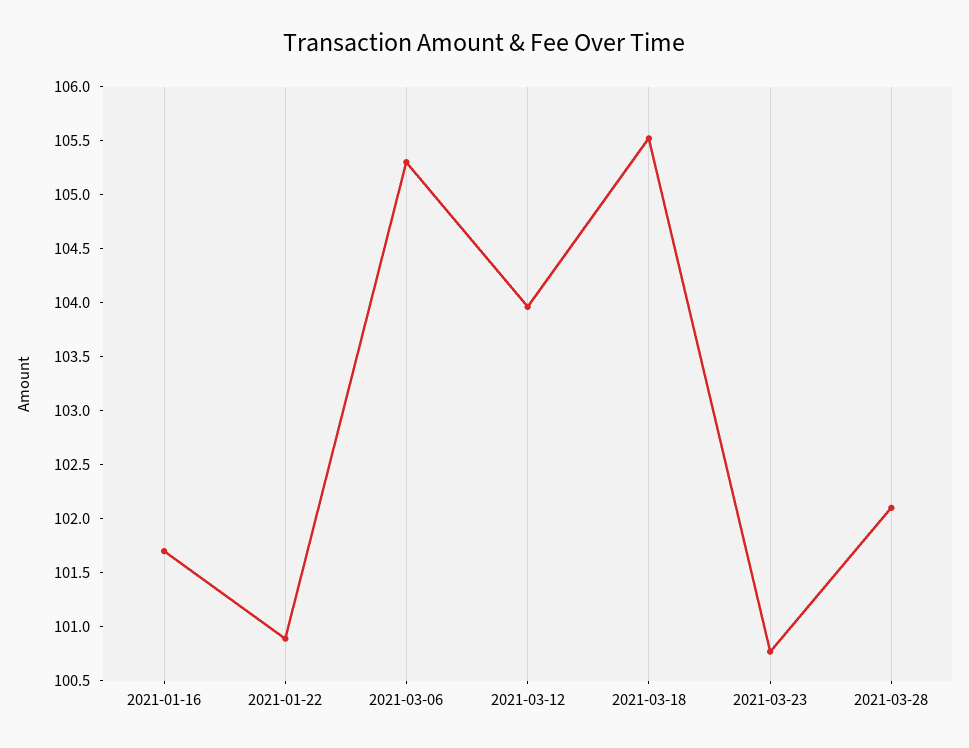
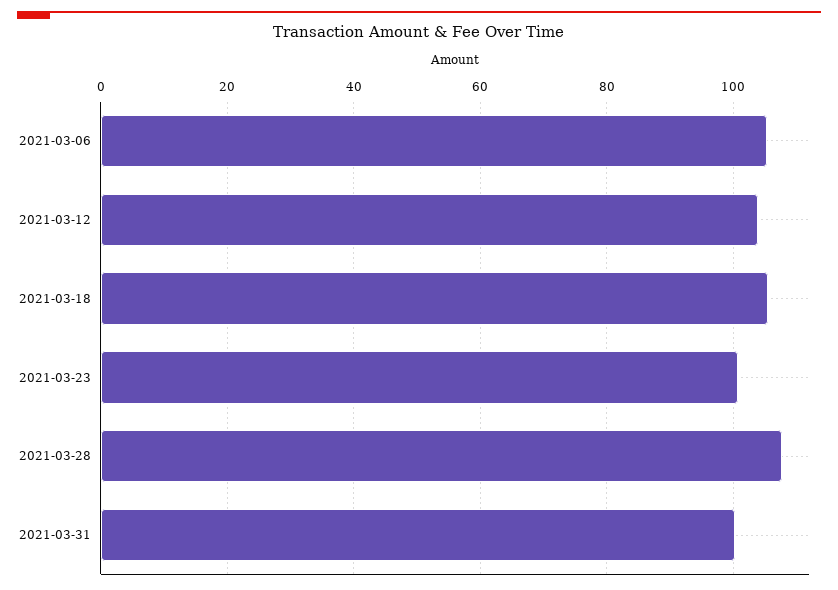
2021-01-16: 101.7 -> none
2021-01-22: 100.9 -> none
2021-03-28: 102.1 -> 108
2021-03-31: none -> 100

